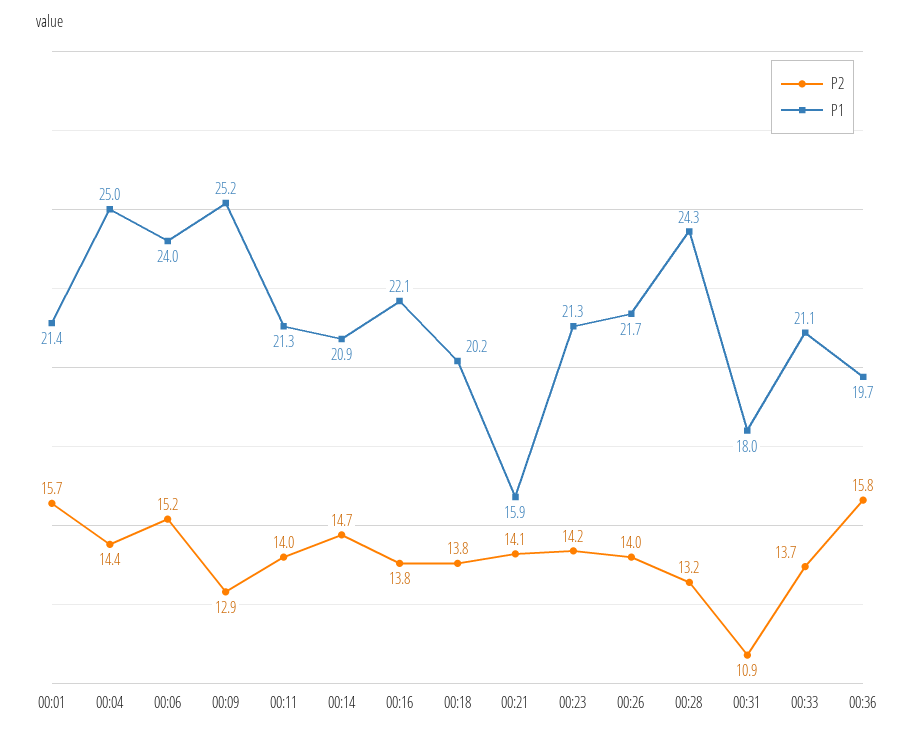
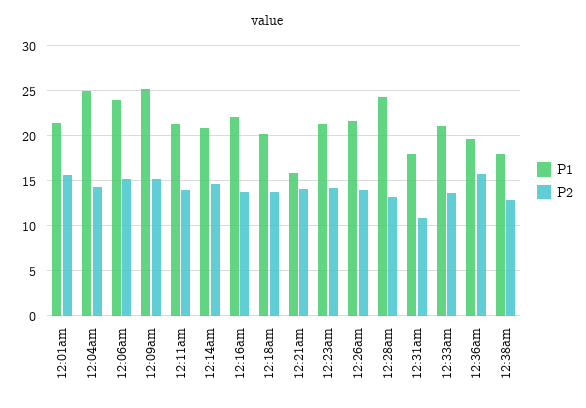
P2, 00:09: 12.9 -> 15
P1, 12:38am: none -> 18
P2, 12:38am: none -> 13

